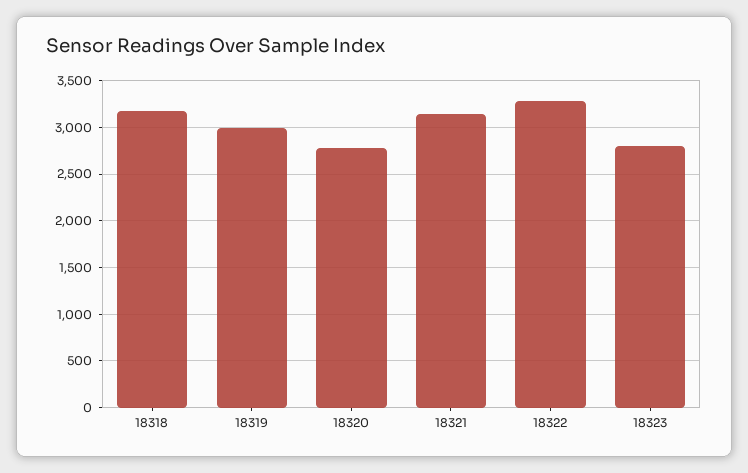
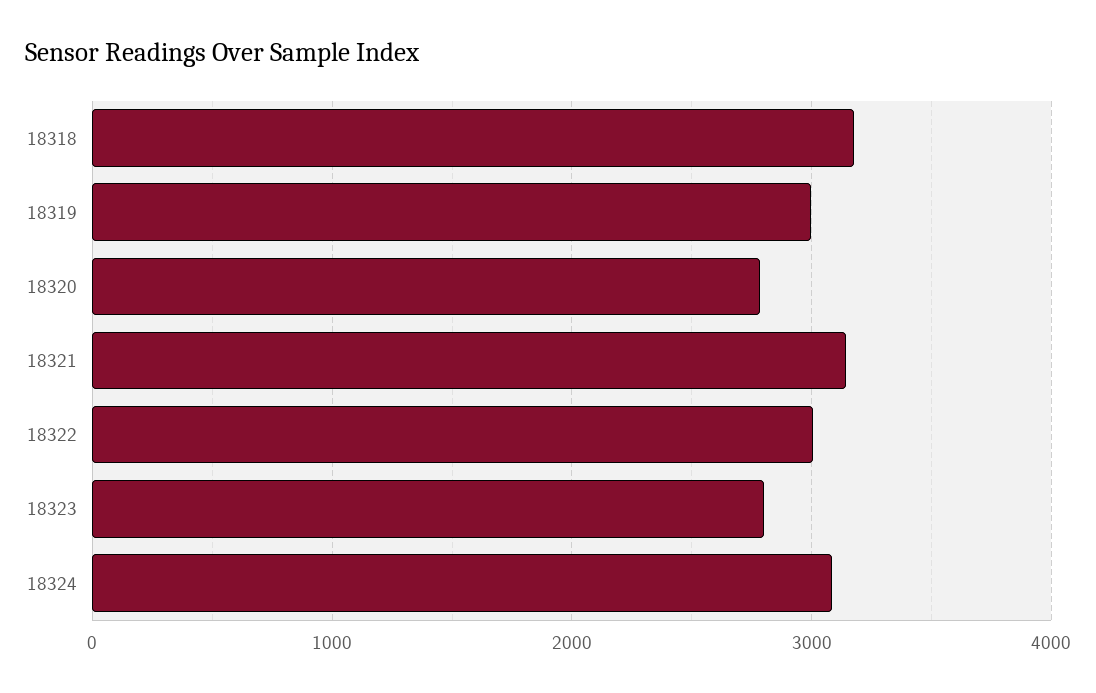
18322: 3300 -> 3000
18324: none -> 3100

